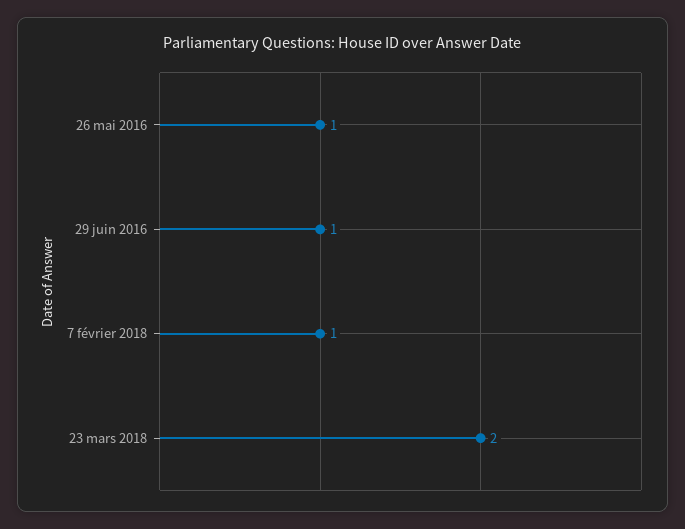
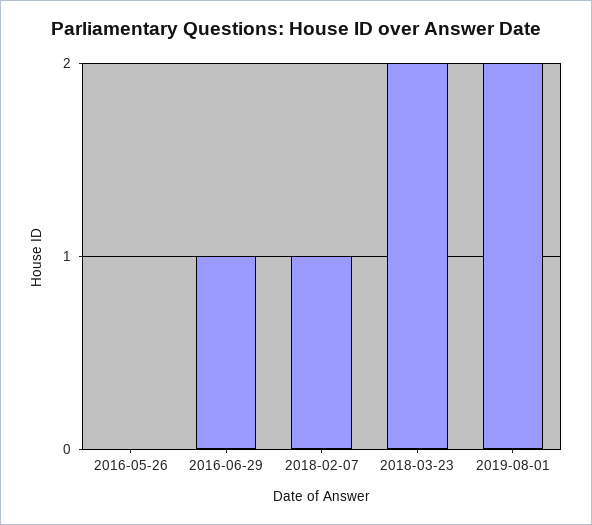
26 mai 2016: 1 -> 0
2019-08-01: none -> 2

